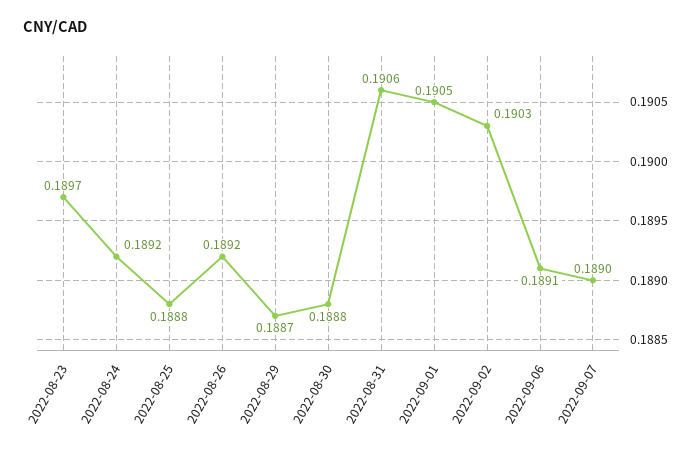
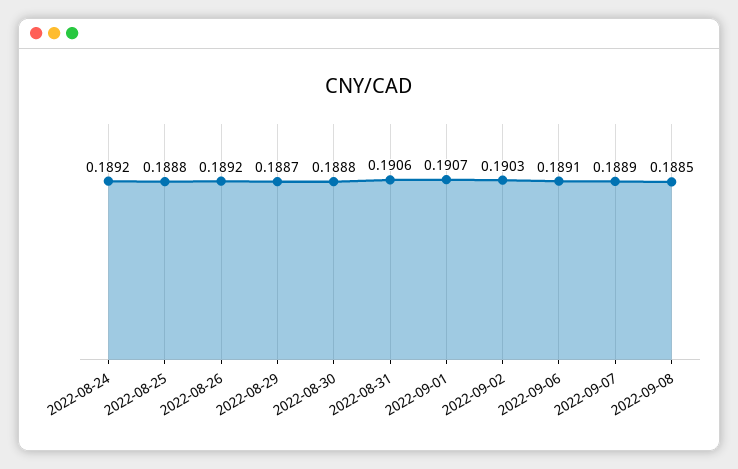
2022-08-23: 0.1897 -> none
2022-09-01: 0.1905 -> 0.1907
2022-09-07: 0.189 -> 0.1889
2022-09-08: none -> 0.1885

